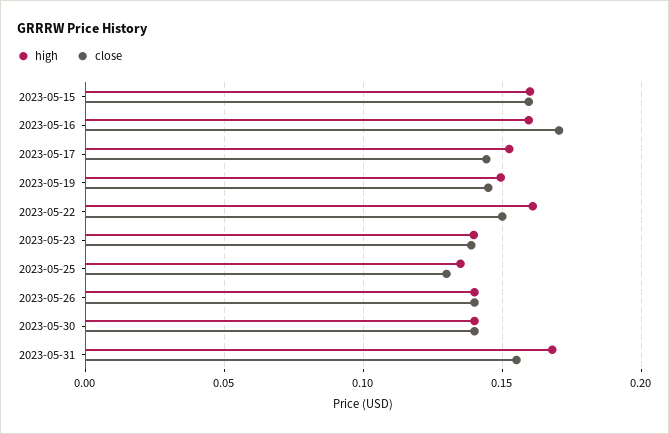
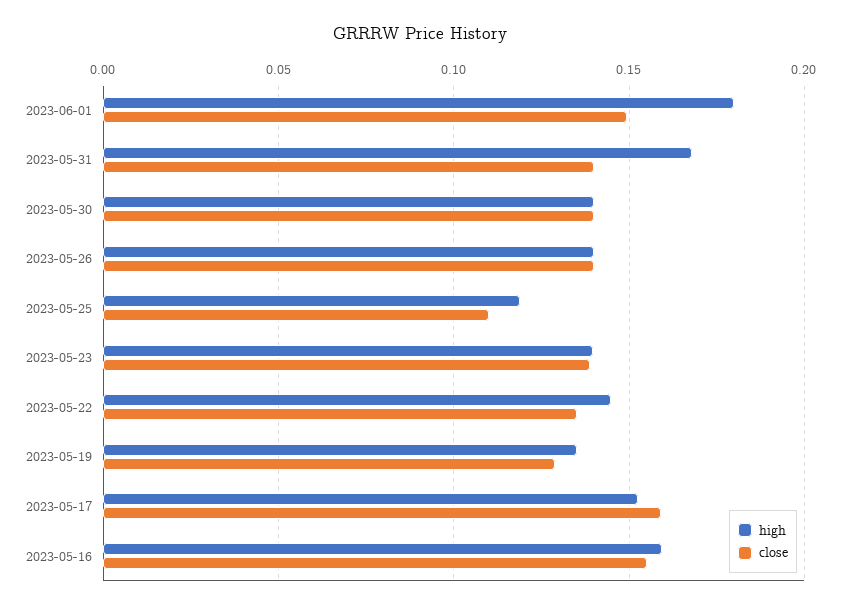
high, 2023-05-15: 0.16 -> none
close, 2023-05-15: 0.16 -> none
close, 2023-05-16: 0.17 -> 0.155
close, 2023-05-17: 0.145 -> 0.16
high, 2023-05-19: 0.15 -> 0.135
close, 2023-05-19: 0.145 -> 0.13
high, 2023-05-22: 0.16 -> 0.145
close, 2023-05-22: 0.15 -> 0.135
high, 2023-05-25: 0.135 -> 0.12
close, 2023-05-25: 0.13 -> 0.11
close, 2023-05-31: 0.155 -> 0.14
high, 2023-06-01: none -> 0.18
close, 2023-06-01: none -> 0.15

